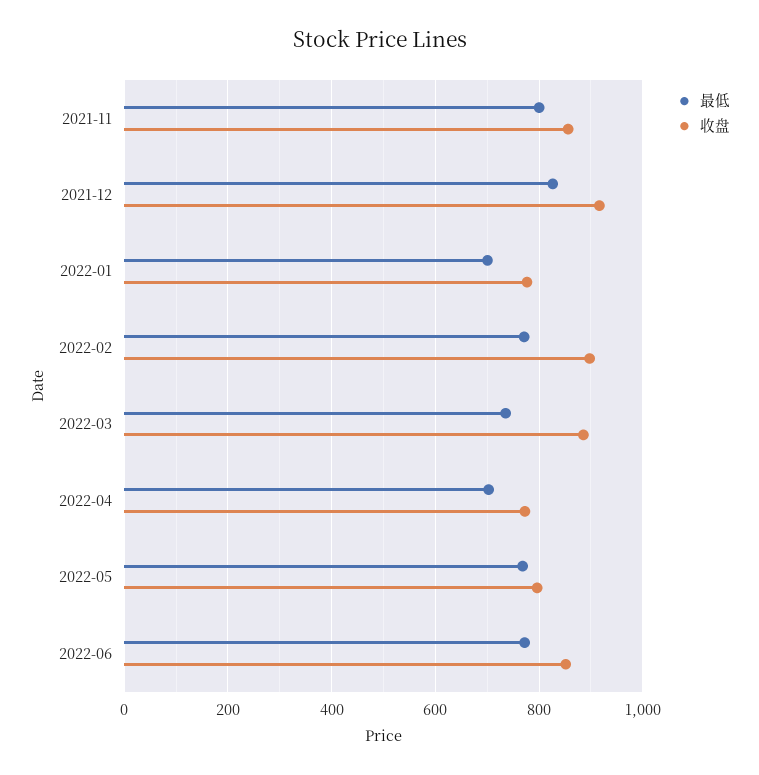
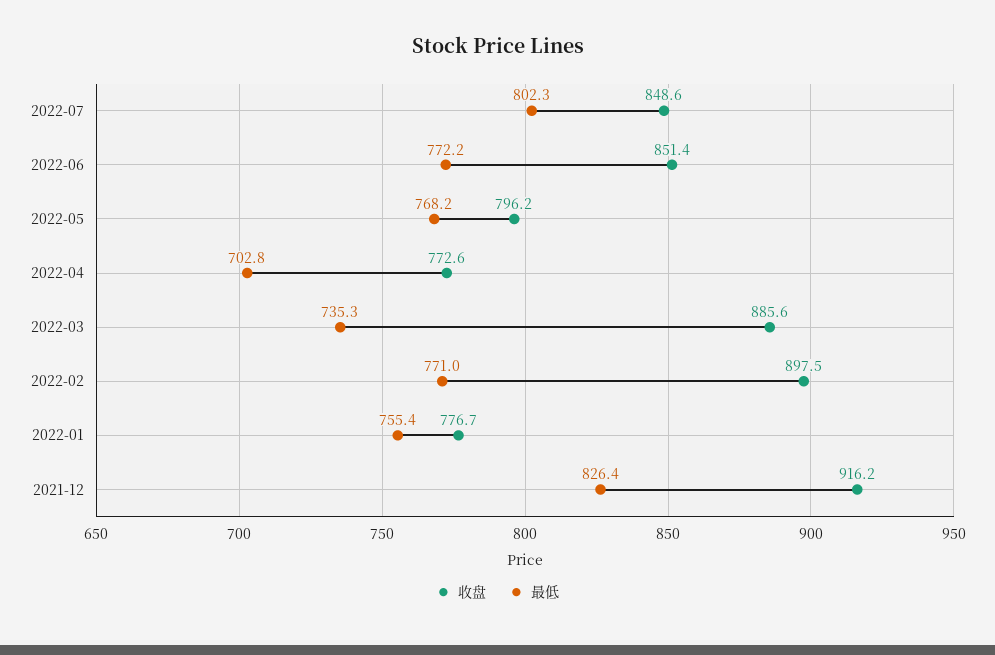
最低, 2021-11: 800 -> none
收盘, 2021-11: 860 -> none
最低, 2022-01: 700 -> 755.4
收盘, 2022-07: none -> 848.6
最低, 2022-07: none -> 802.3

